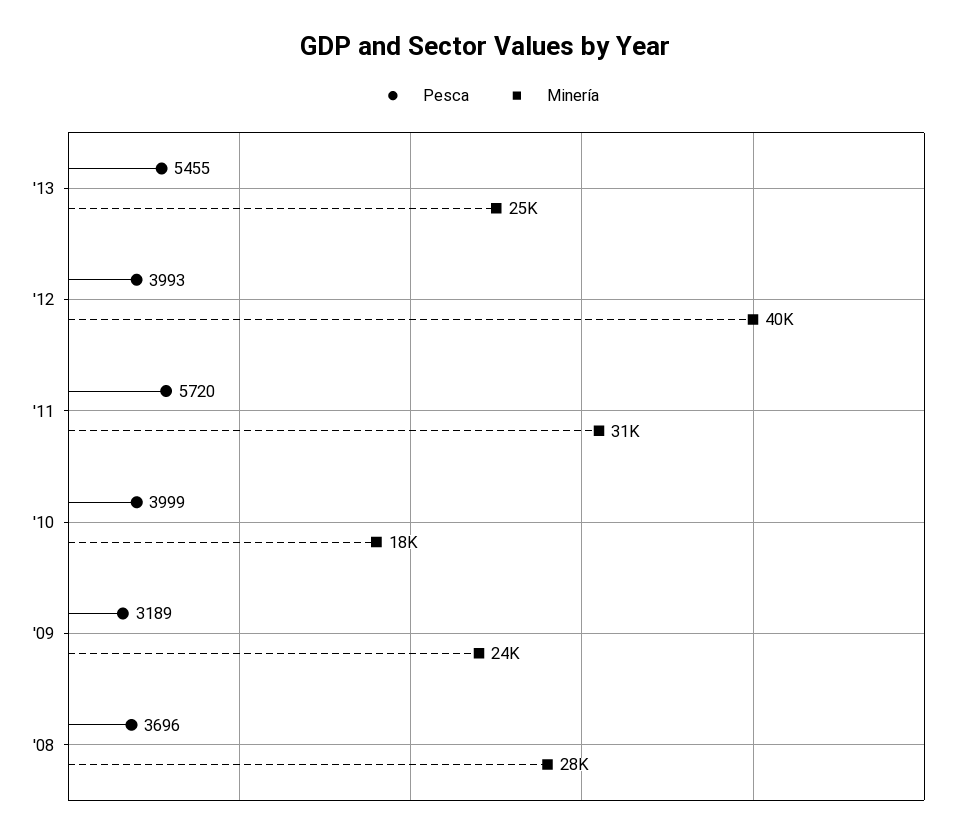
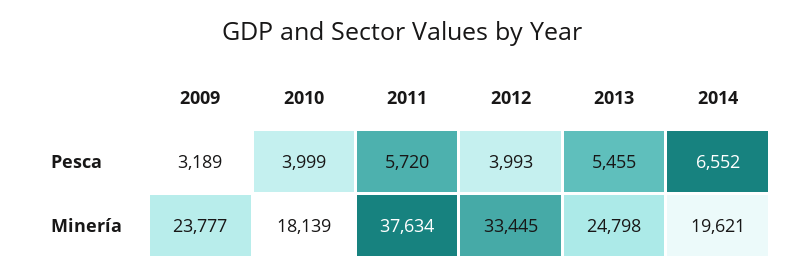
Minería, '12: 40000 -> 33445
Minería, '11: 31000 -> 37634
Pesca, '08: 3696 -> none
Minería, '08: 28000 -> none
Pesca, 2014: none -> 6552
Minería, 2014: none -> 19621

